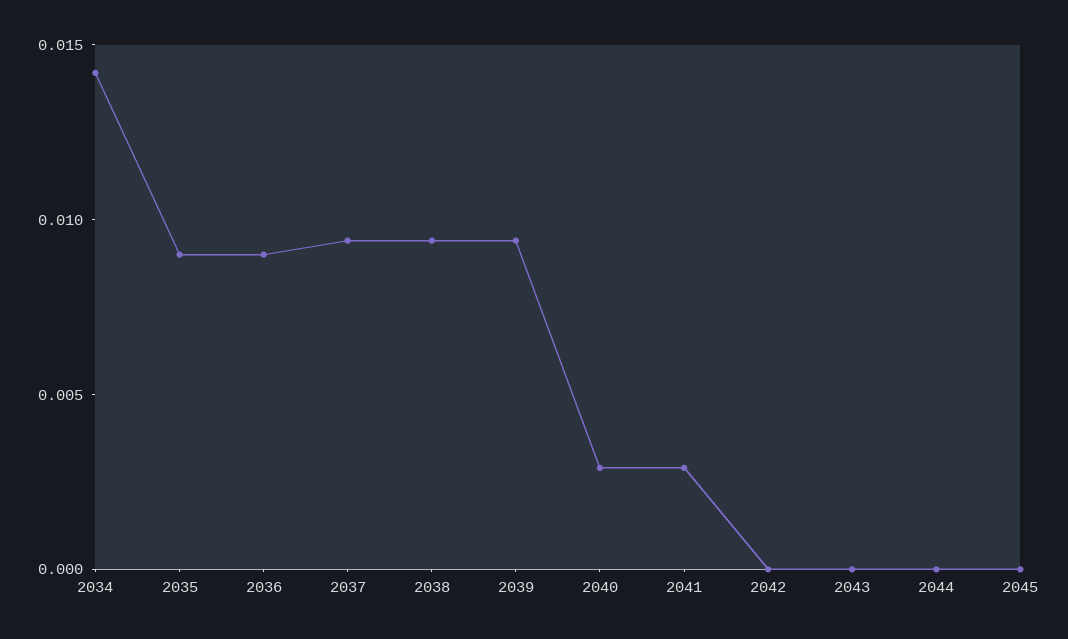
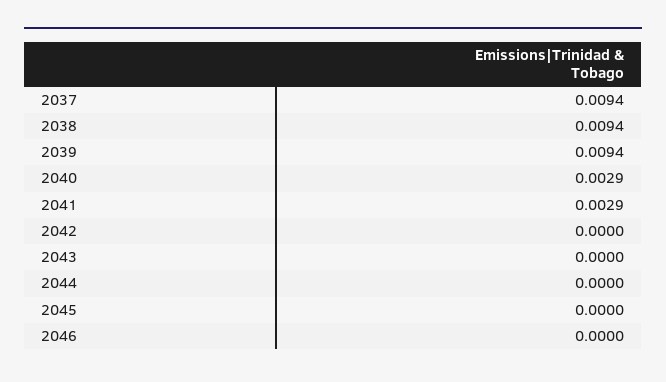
2034: 0.014 -> none
2035: 0.009 -> none
2036: 0.009 -> none
2046: none -> 0

